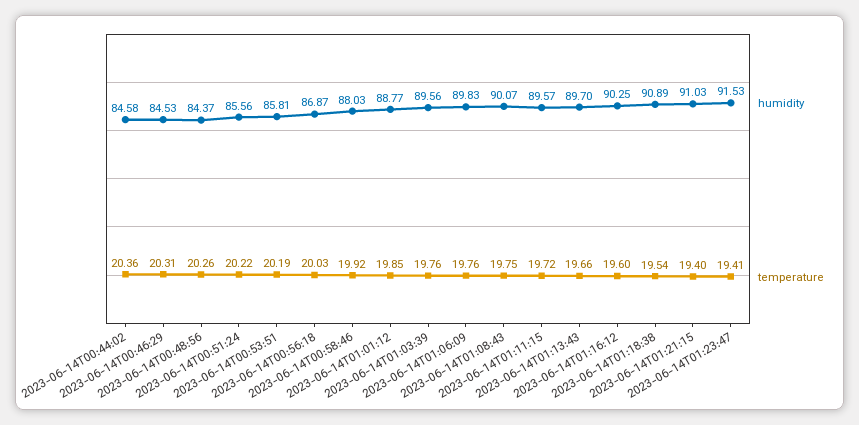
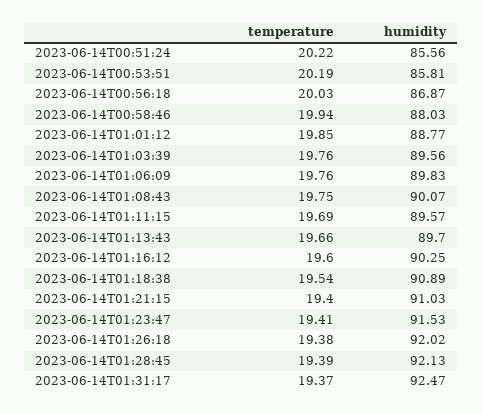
humidity, 2023-06-14T00:44:02: 84.58 -> none
temperature, 2023-06-14T00:44:02: 20.36 -> none
humidity, 2023-06-14T00:46:29: 84.53 -> none
temperature, 2023-06-14T00:46:29: 20.31 -> none
humidity, 2023-06-14T00:48:56: 84.37 -> none
temperature, 2023-06-14T00:48:56: 20.26 -> none
temperature, 2023-06-14T00:58:46: 19.92 -> 19.94
temperature, 2023-06-14T01:11:15: 19.72 -> 19.69
temperature, 2023-06-14T01:26:18: none -> 19.38
humidity, 2023-06-14T01:26:18: none -> 92.02
temperature, 2023-06-14T01:28:45: none -> 19.39
humidity, 2023-06-14T01:28:45: none -> 92.13
temperature, 2023-06-14T01:31:17: none -> 19.37
humidity, 2023-06-14T01:31:17: none -> 92.47

